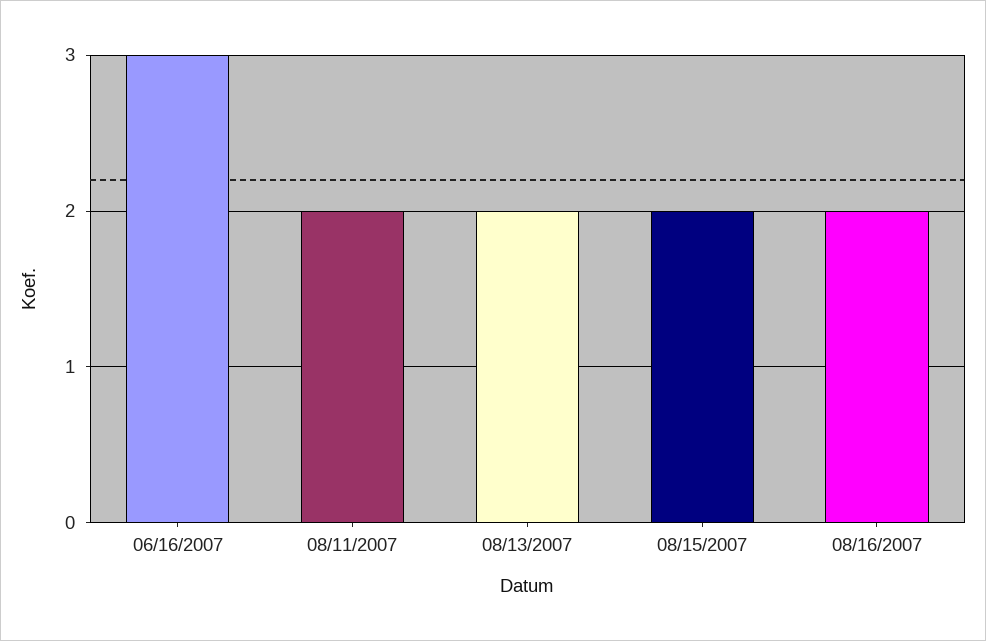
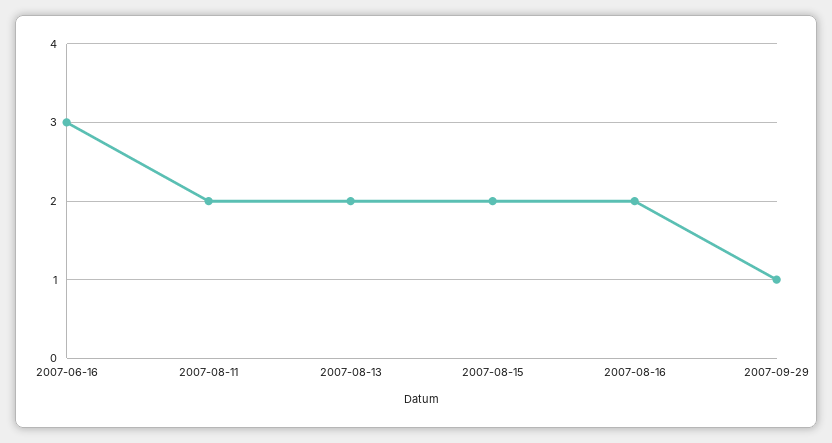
2007-09-29: none -> 1

